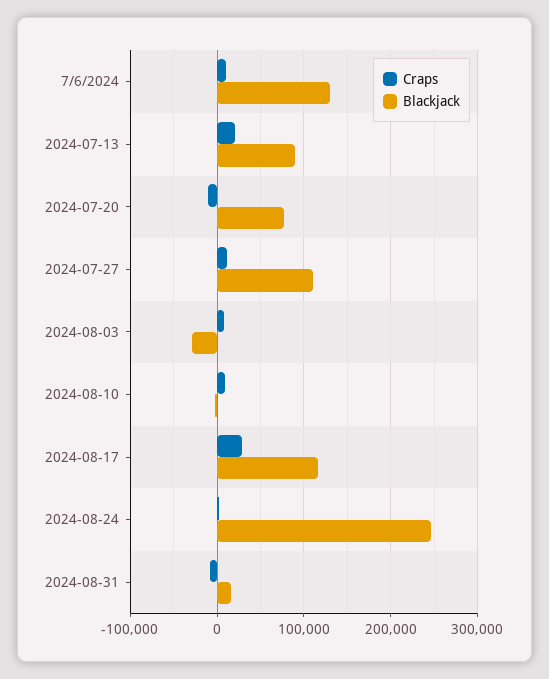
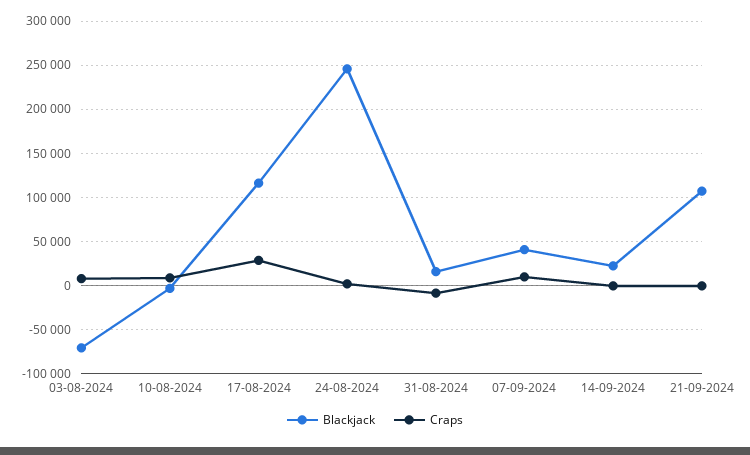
Craps, 7/6/2024: 10000 -> none
Blackjack, 7/6/2024: 130000 -> none
Craps, 2024-07-13: 20000 -> none
Blackjack, 2024-07-13: 90000 -> none
Craps, 2024-07-20: -10000 -> none
Blackjack, 2024-07-20: 80000 -> none
Craps, 2024-07-27: 10000 -> none
Blackjack, 2024-07-27: 110000 -> none
Blackjack, 2024-08-03: -30000 -> -70000
Blackjack, 07-09-2024: none -> 40000
Craps, 07-09-2024: none -> 10000
Blackjack, 14-09-2024: none -> 20000
Craps, 14-09-2024: none -> 0
Blackjack, 21-09-2024: none -> 110000
Craps, 21-09-2024: none -> 0

